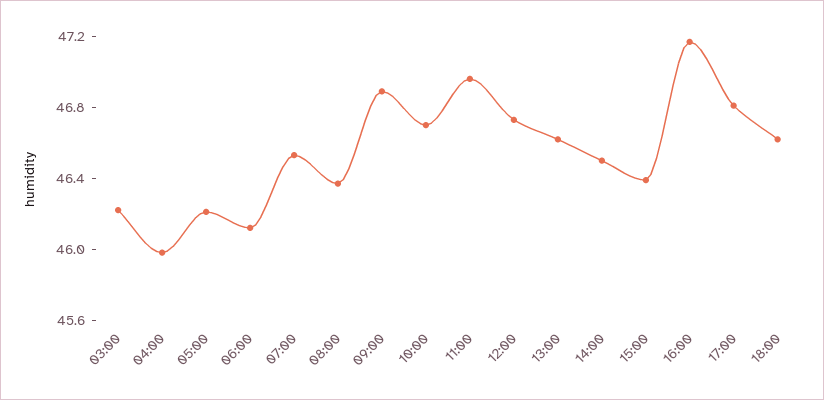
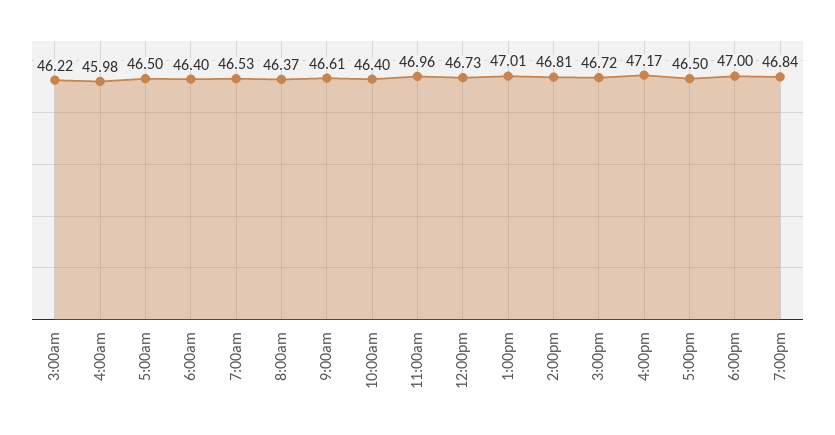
05:00: 46.2 -> 46.5
06:00: 46.1 -> 46.4
09:00: 46.9 -> 46.61
10:00: 46.7 -> 46.4
13:00: 46.6 -> 47.01
14:00: 46.5 -> 46.81
15:00: 46.4 -> 46.72
17:00: 46.8 -> 46.5
18:00: 46.6 -> 47
7:00pm: none -> 46.84

